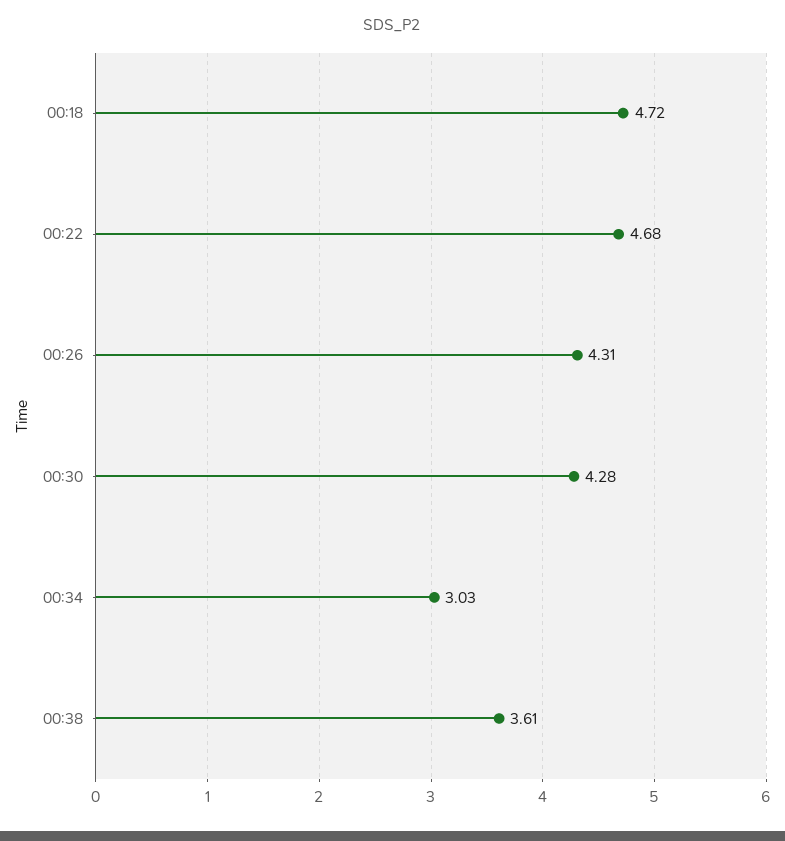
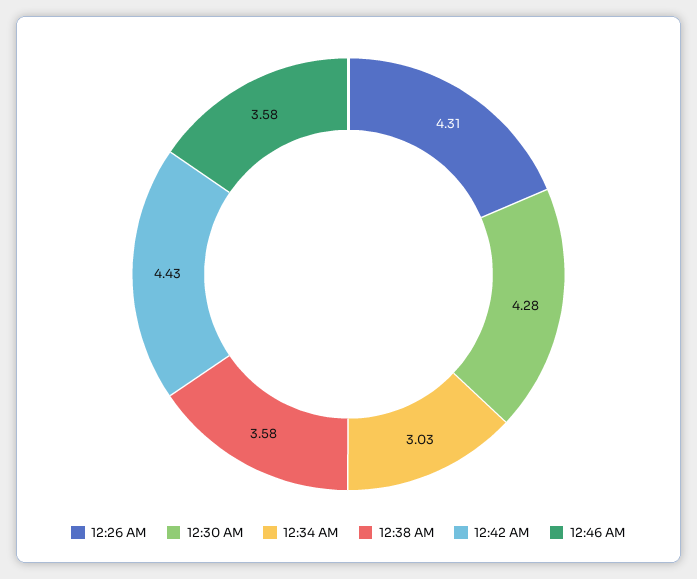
00:18: 4.72 -> none
00:22: 4.68 -> none
00:38: 3.61 -> 3.58
12:42 AM: none -> 4.43
12:46 AM: none -> 3.58

